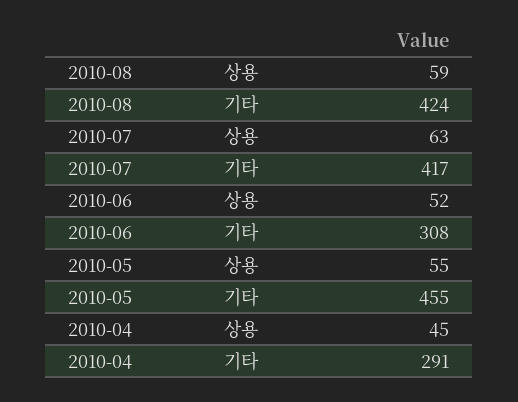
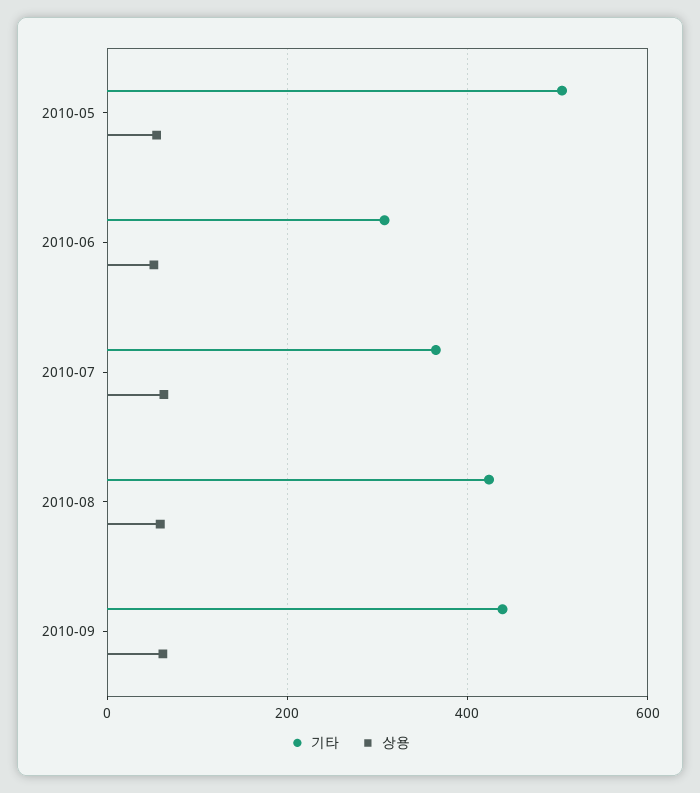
기타, 2010-07: 417 -> 360
기타, 2010-05: 455 -> 500
상용, 2010-04: 45 -> none
기타, 2010-04: 291 -> none
기타, 2010-09: none -> 440
상용, 2010-09: none -> 60

